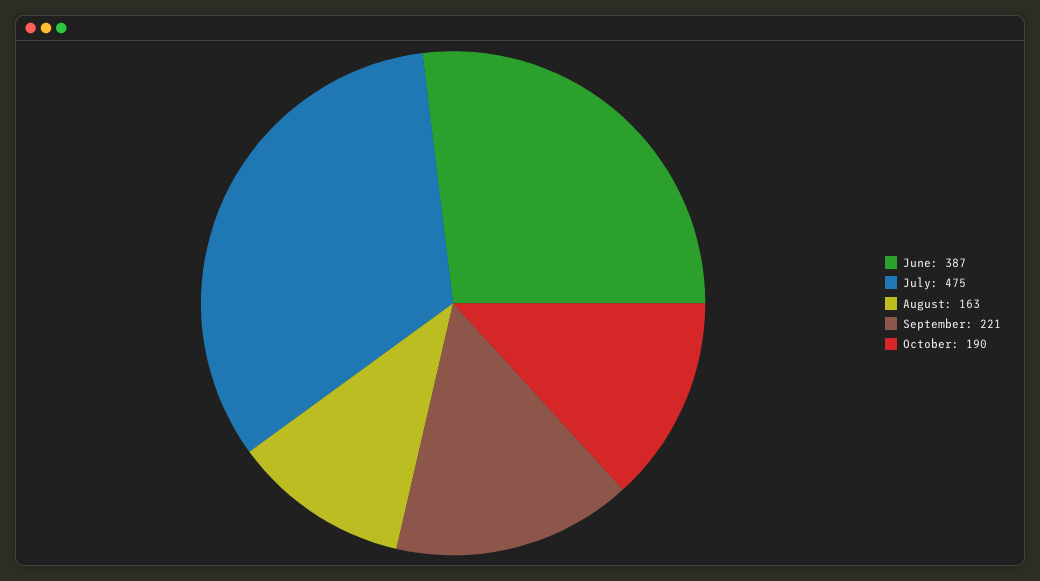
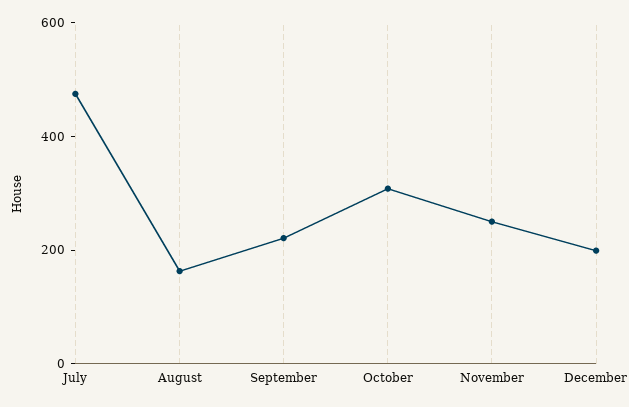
June: 387 -> none
October: 190 -> 300
November: none -> 250
December: none -> 200

